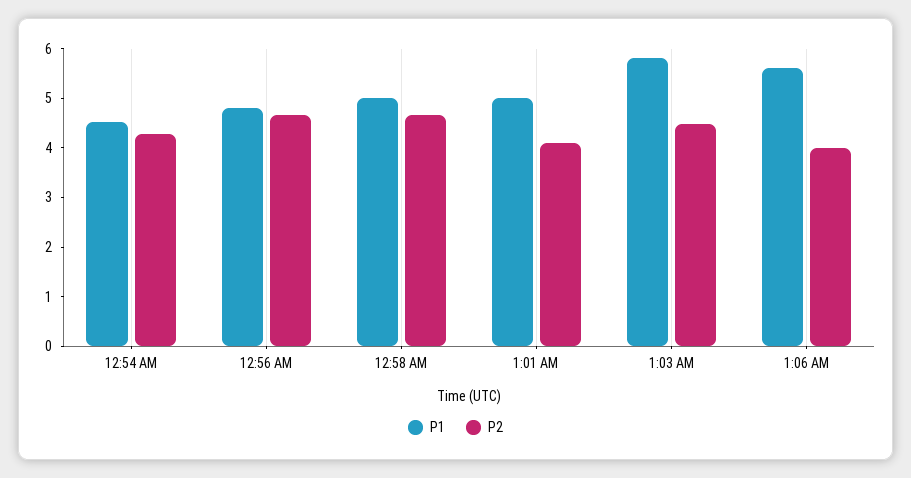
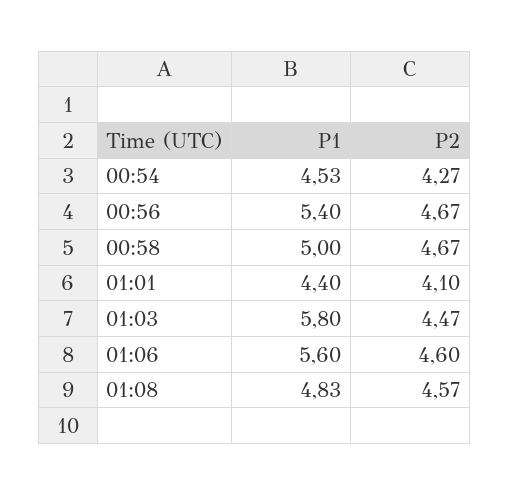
P1, 12:56 AM: 4.8 -> 5.4
P1, 1:01 AM: 5 -> 4.4
P2, 1:06 AM: 4 -> 4.6
P1, 01:08: none -> 4.83
P2, 01:08: none -> 4.57

